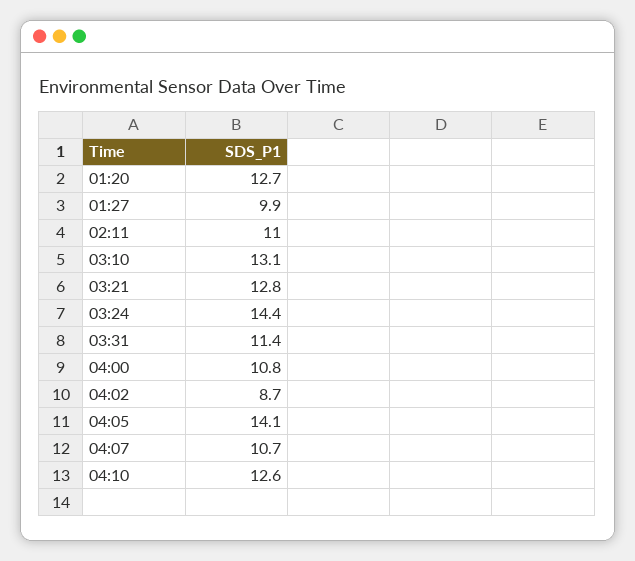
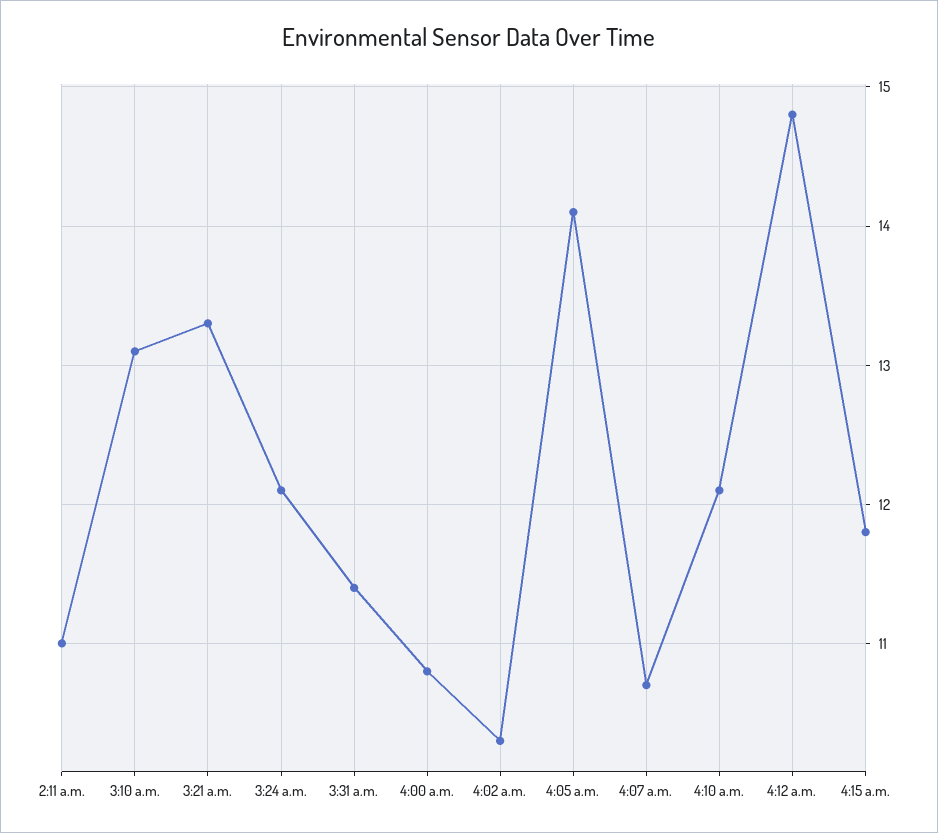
01:20: 12.7 -> none
01:27: 9.9 -> none
03:21: 12.8 -> 13.3
03:24: 14.4 -> 12.1
04:02: 8.7 -> 10.3
04:10: 12.6 -> 12.1
4:12 a.m.: none -> 14.8
4:15 a.m.: none -> 11.8

